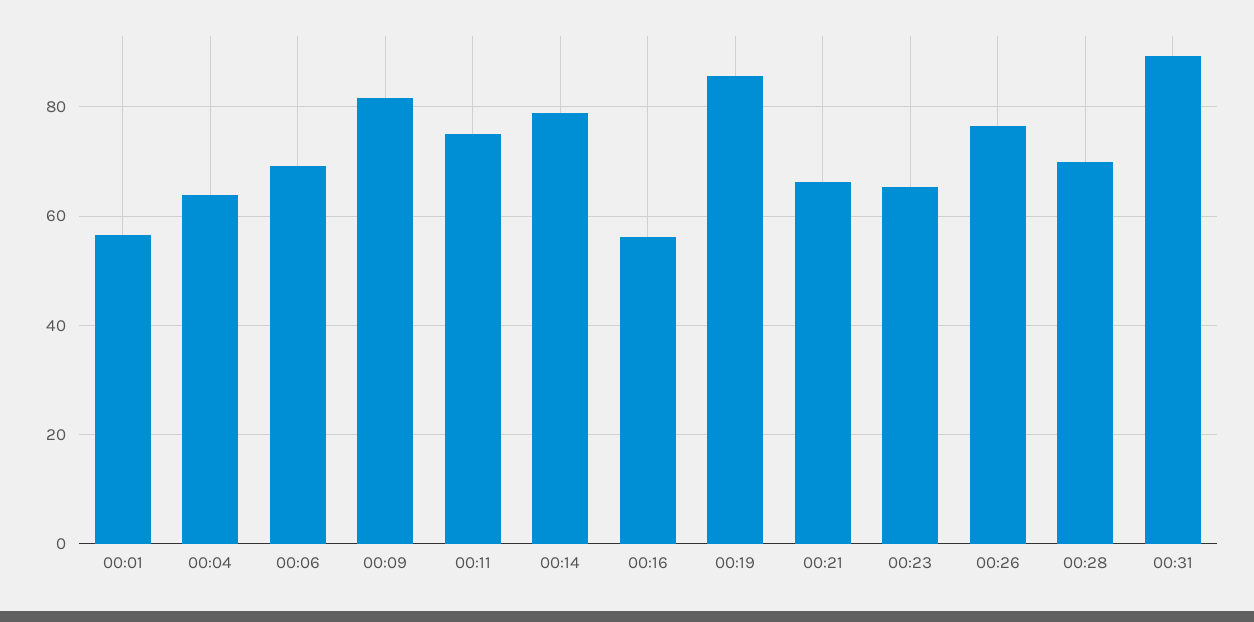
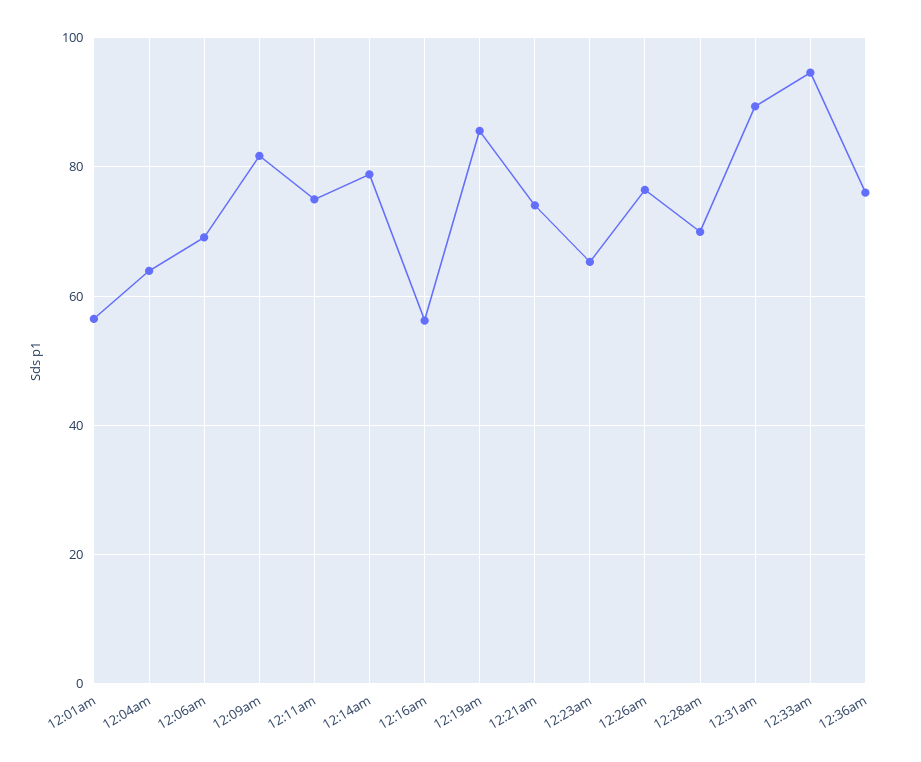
00:21: 66 -> 74
12:33am: none -> 94
12:36am: none -> 76

